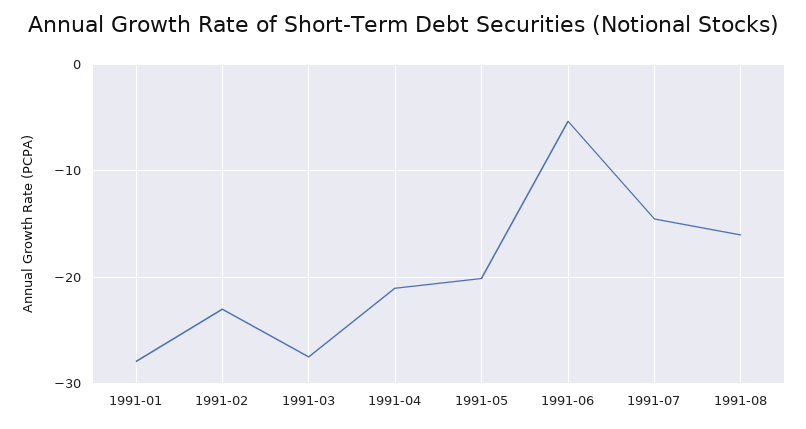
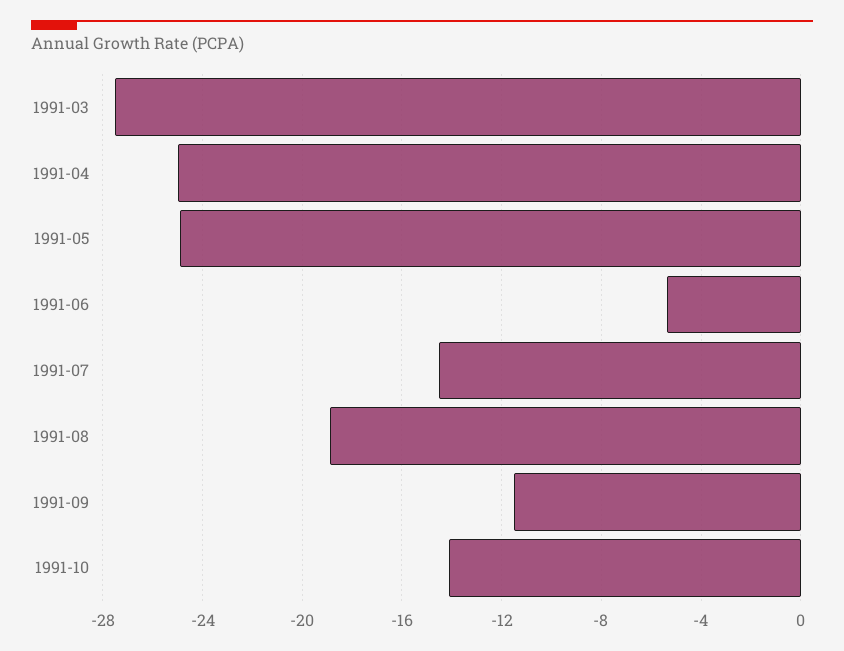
1991-01: -28 -> none
1991-02: -23 -> none
1991-04: -21 -> -25
1991-05: -20 -> -25
1991-08: -16 -> -19
1991-09: none -> -11.5
1991-10: none -> -14

